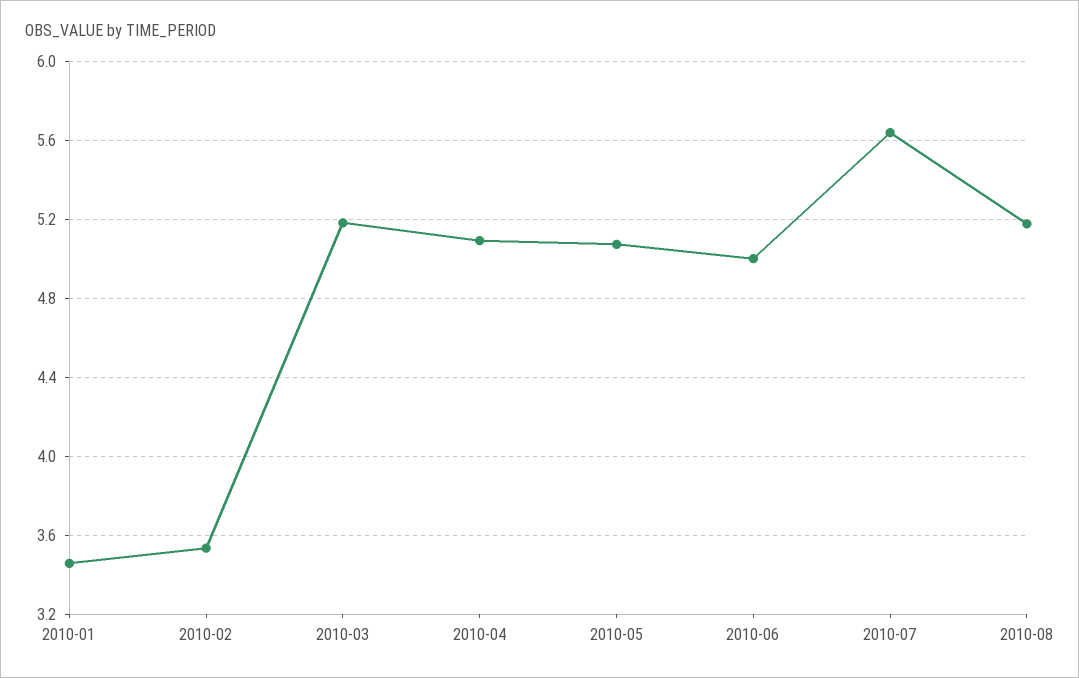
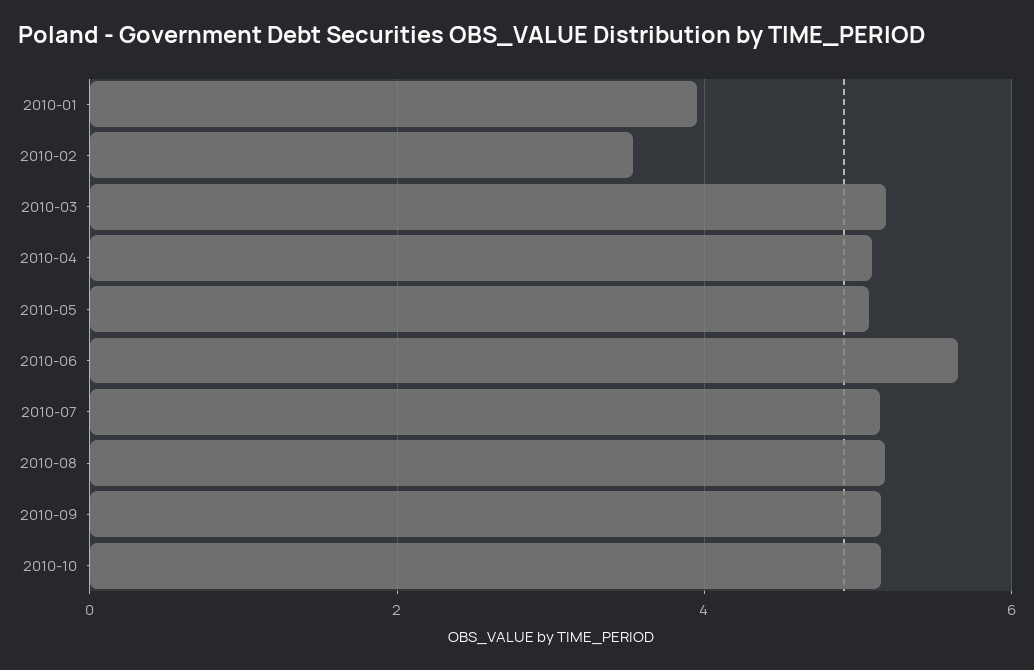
2010-01: 3.45 -> 4
2010-06: 5 -> 5.6
2010-07: 5.65 -> 5.2
2010-09: none -> 5.2
2010-10: none -> 5.2

